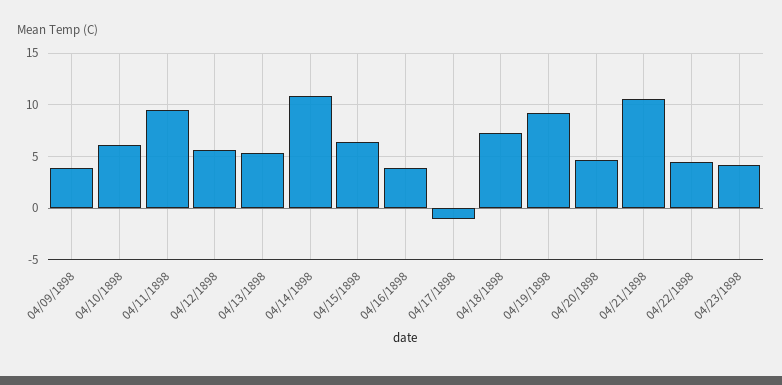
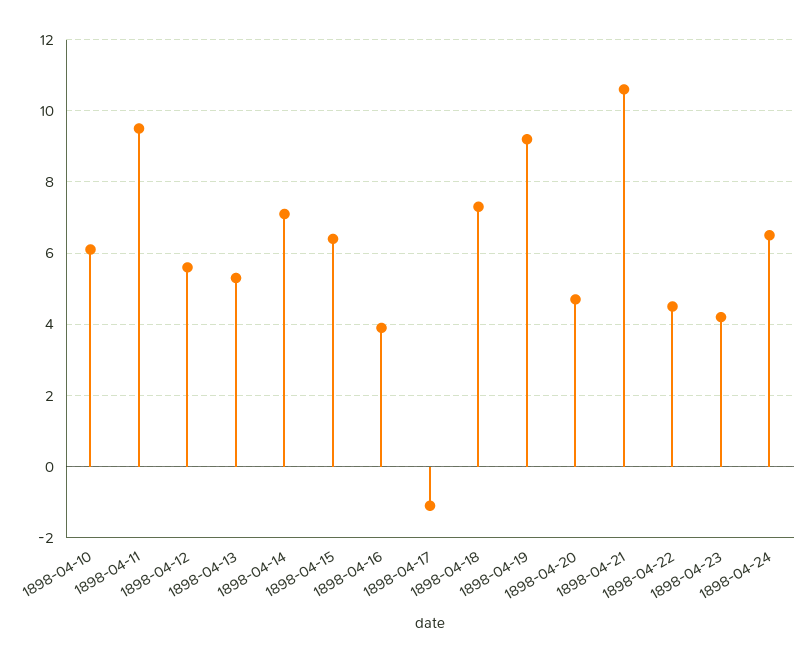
04/09/1898: 4 -> none
04/14/1898: 11 -> 7
1898-04-24: none -> 6.5

